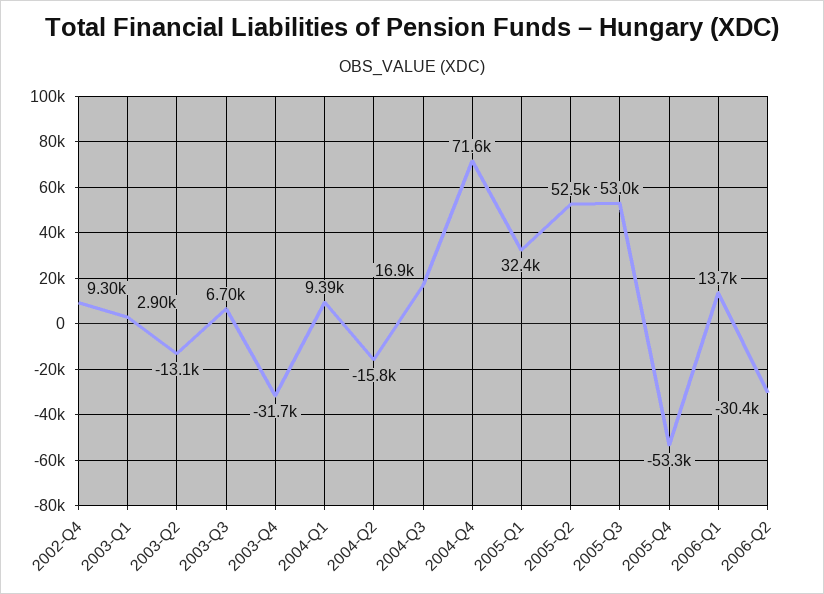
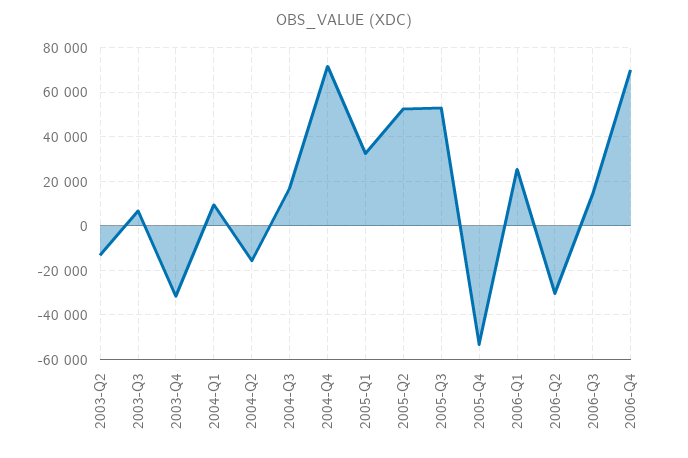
2002-Q4: 9300 -> none
2003-Q1: 2900 -> none
2006-Q1: 13700 -> 25000
2006-Q3: none -> 15000
2006-Q4: none -> 70000

